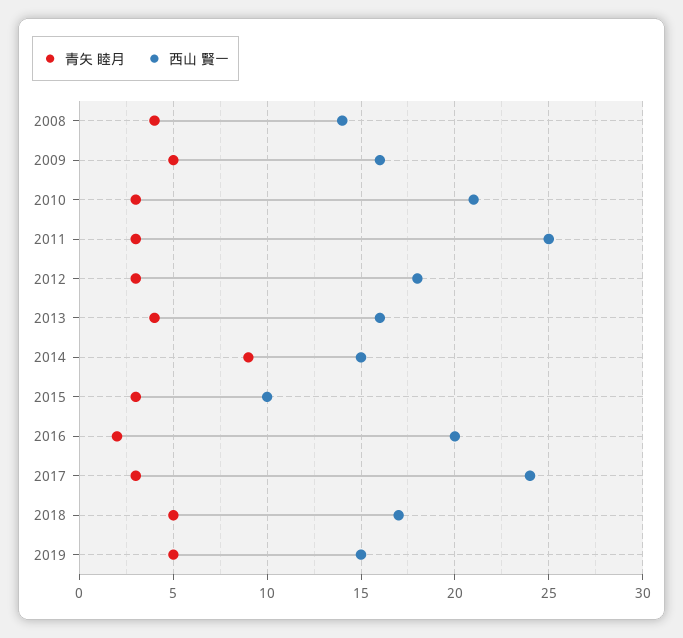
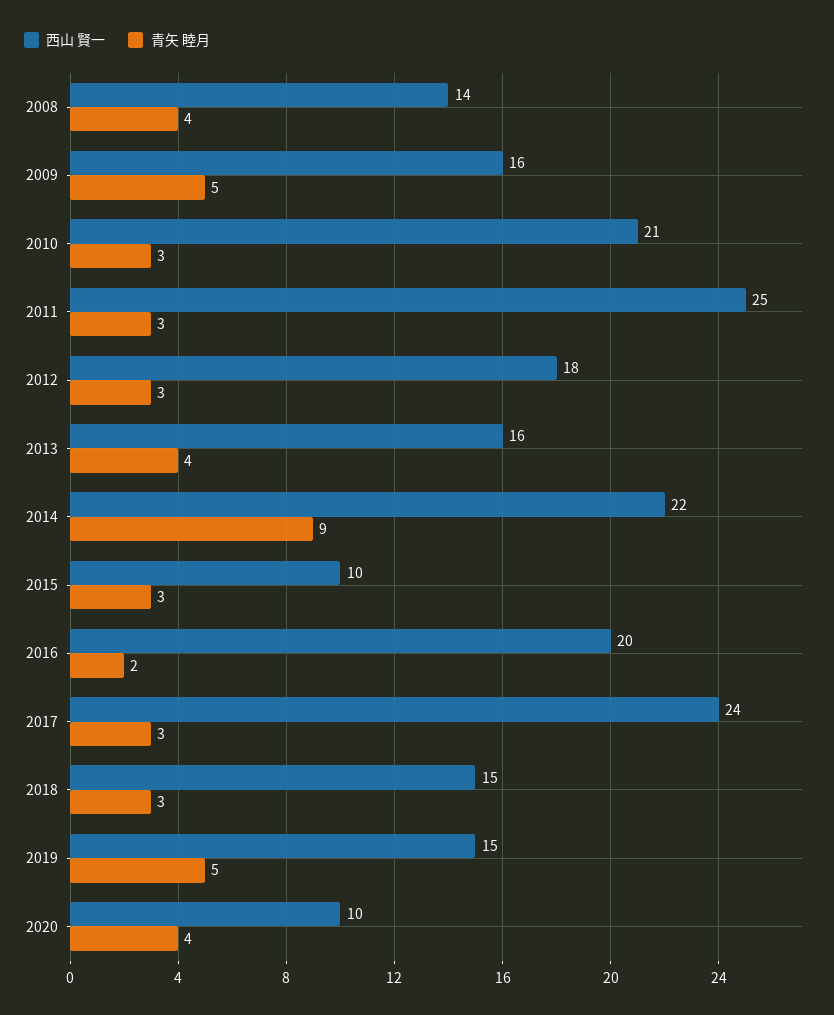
西山 賢一, 2014: 15 -> 22
青矢 睦月, 2018: 5 -> 3
西山 賢一, 2018: 17 -> 15
西山 賢一, 2020: none -> 10
青矢 睦月, 2020: none -> 4

